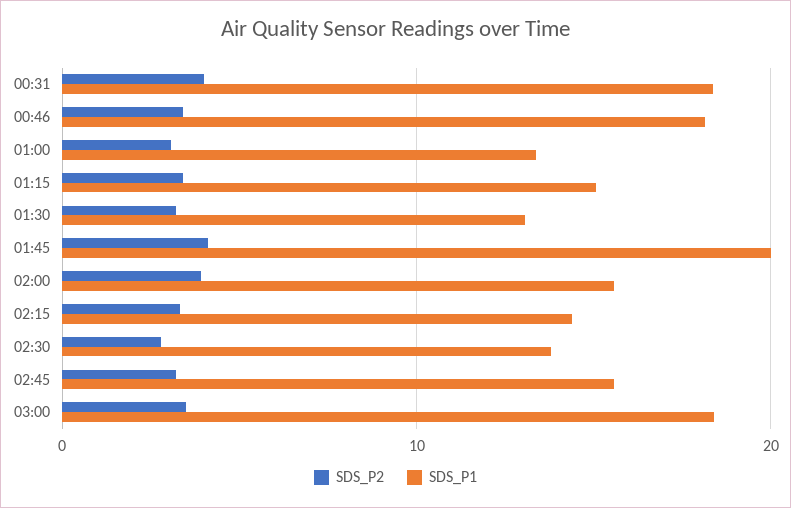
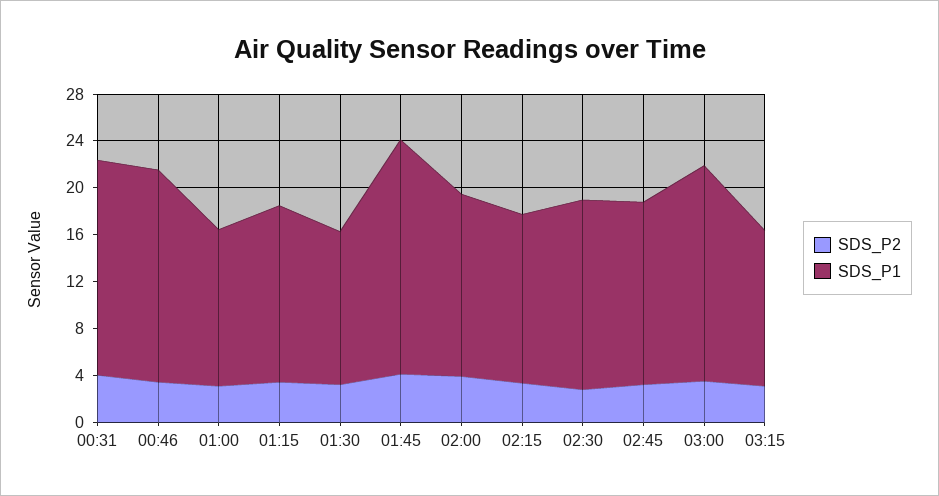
SDS_P1, 02:30: 14 -> 16
SDS_P2, 03:15: none -> 3
SDS_P1, 03:15: none -> 13

